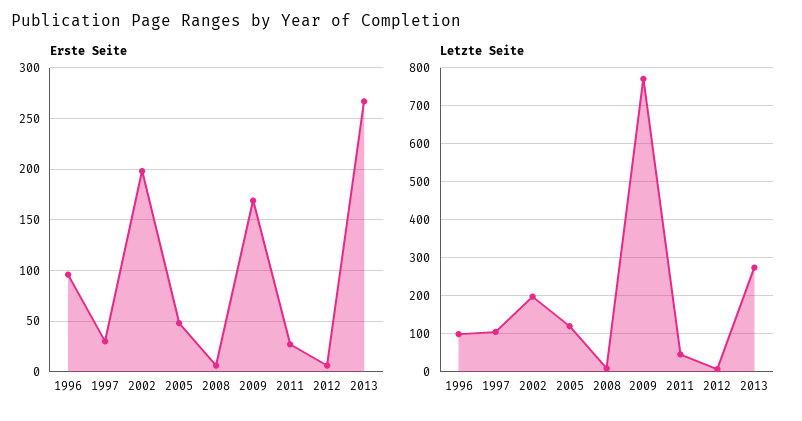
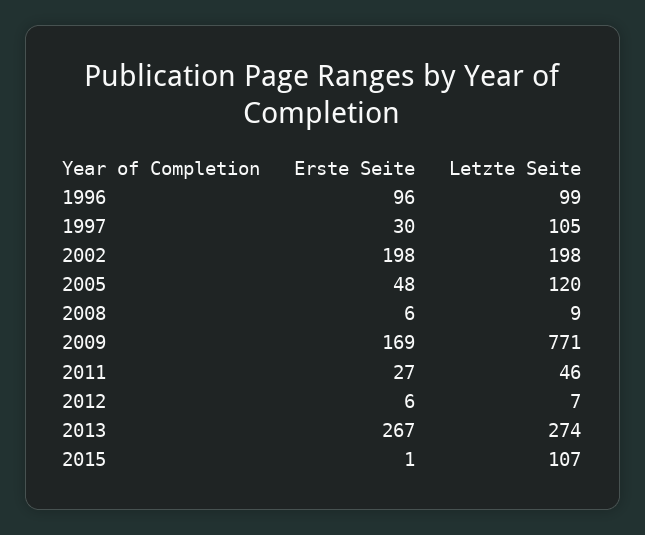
Erste Seite, 2015: none -> 1
Letzte Seite, 2015: none -> 107

